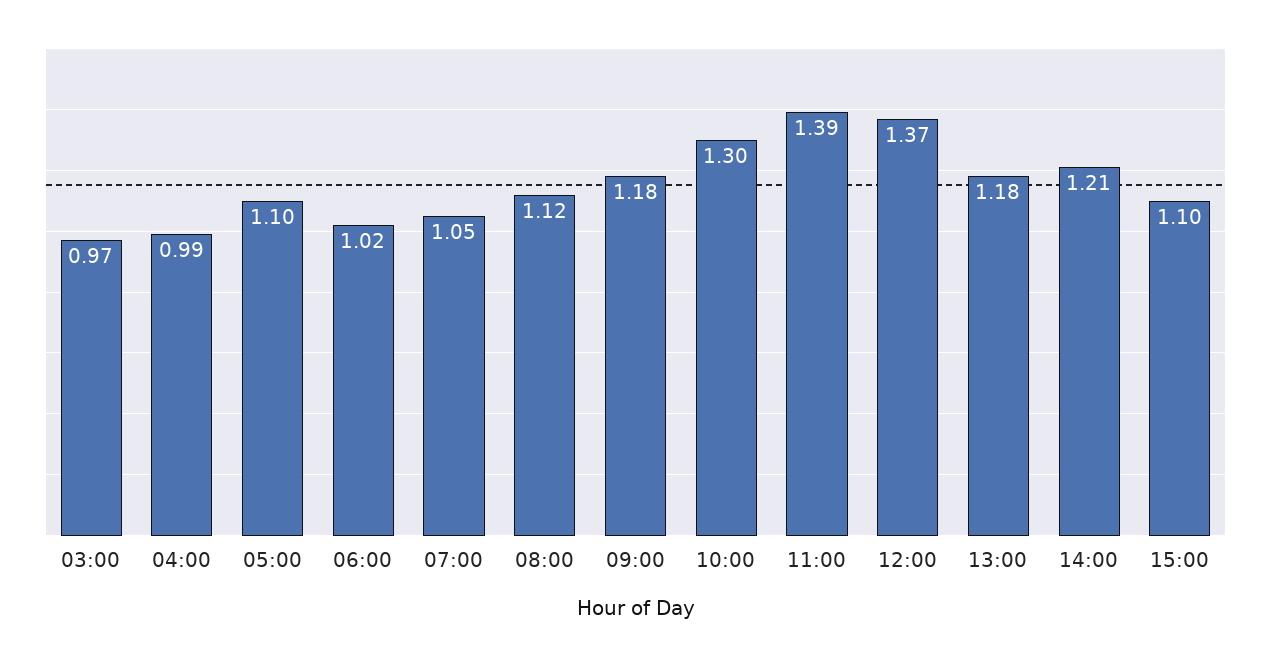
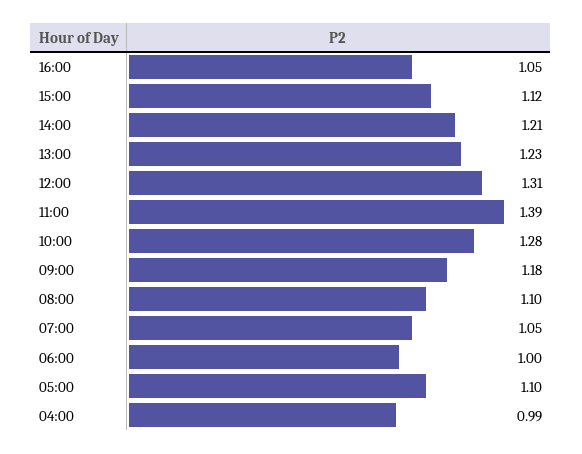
03:00: 0.97 -> none
06:00: 1.02 -> 1
08:00: 1.12 -> 1.1
10:00: 1.3 -> 1.28
12:00: 1.37 -> 1.31
13:00: 1.18 -> 1.23
15:00: 1.1 -> 1.12
16:00: none -> 1.05

